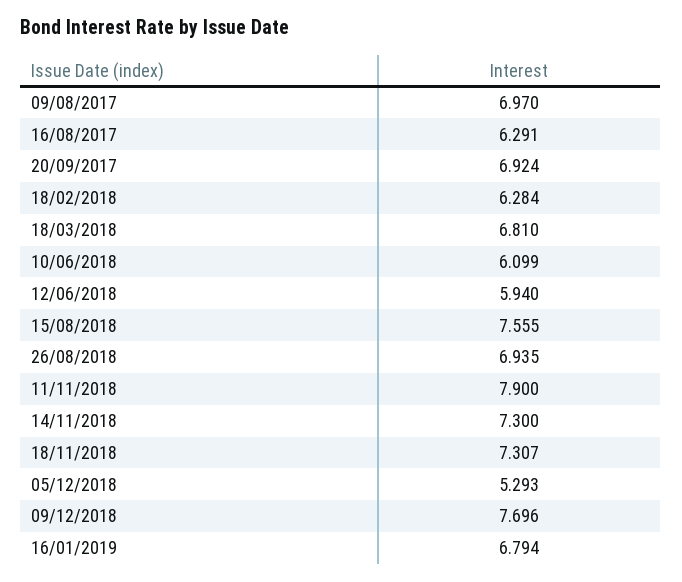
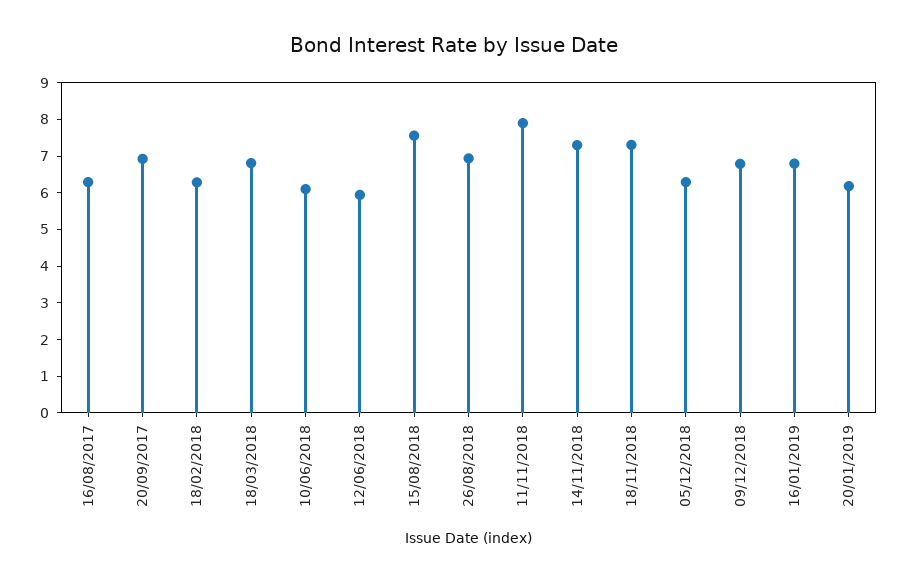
09/08/2017: 6.97 -> none
05/12/2018: 5.293 -> 6.25
09/12/2018: 7.696 -> 6.75
20/01/2019: none -> 6.25

